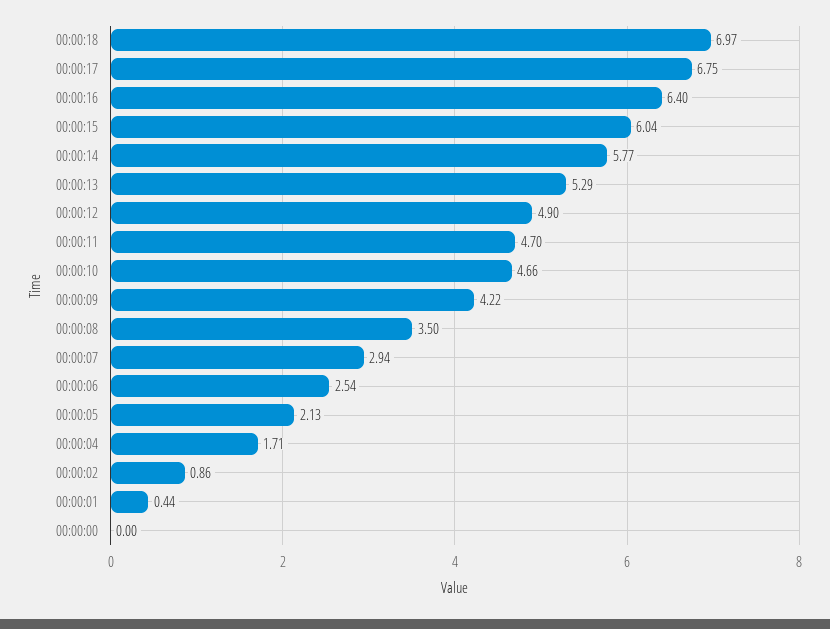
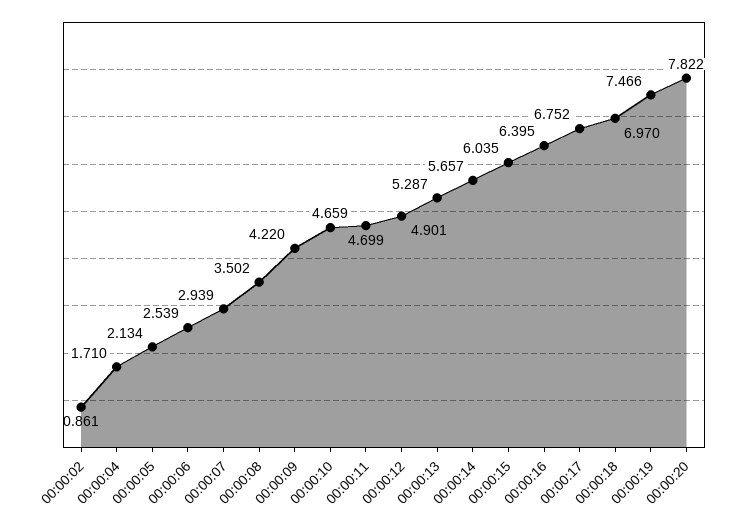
00:00:14: 5.77 -> 5.657
00:00:01: 0.44 -> none
00:00:00: 0 -> none
00:00:19: none -> 7.466
00:00:20: none -> 7.822

